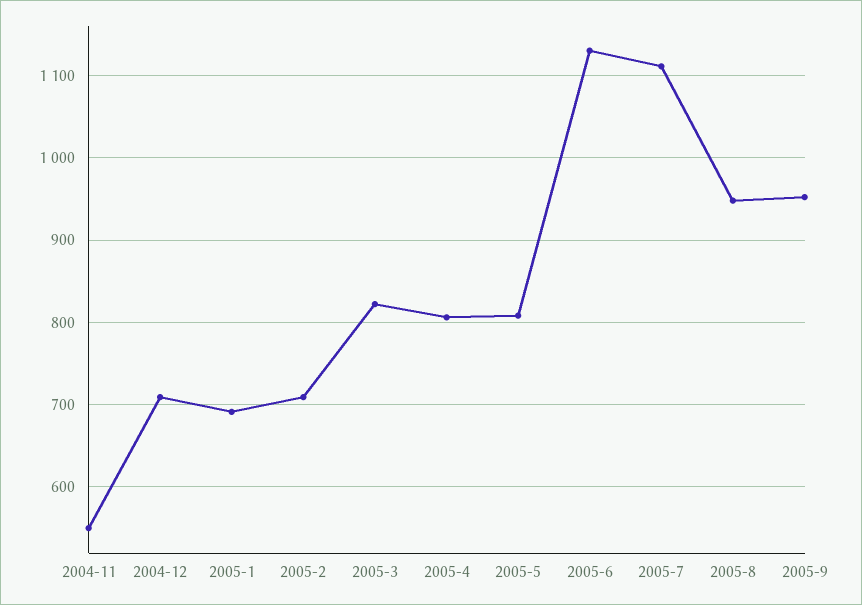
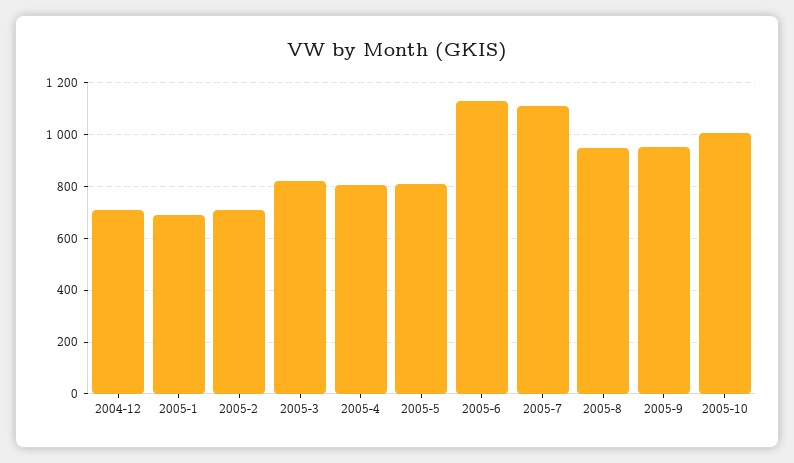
2004-11: 550 -> none
2005-10: none -> 1000

